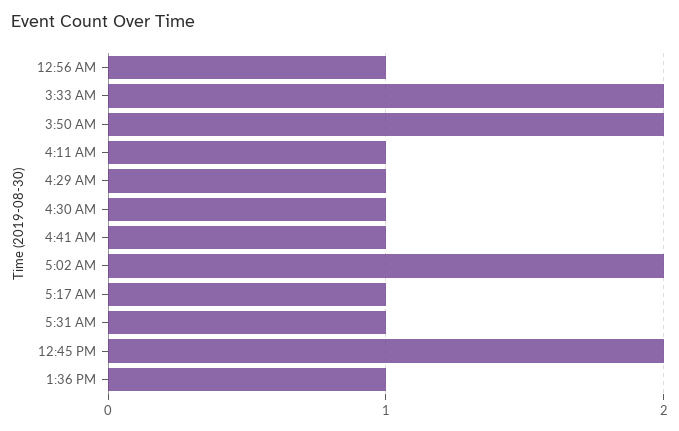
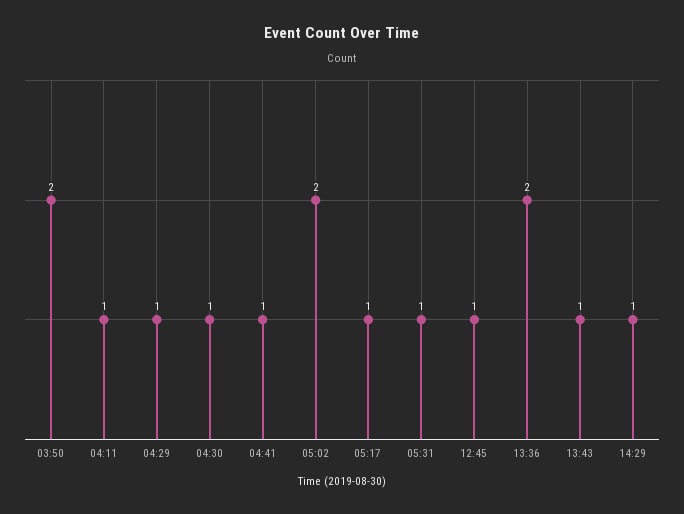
12:56 AM: 1 -> none
3:33 AM: 2 -> none
12:45 PM: 2 -> 1
1:36 PM: 1 -> 2
13:43: none -> 1
14:29: none -> 1

